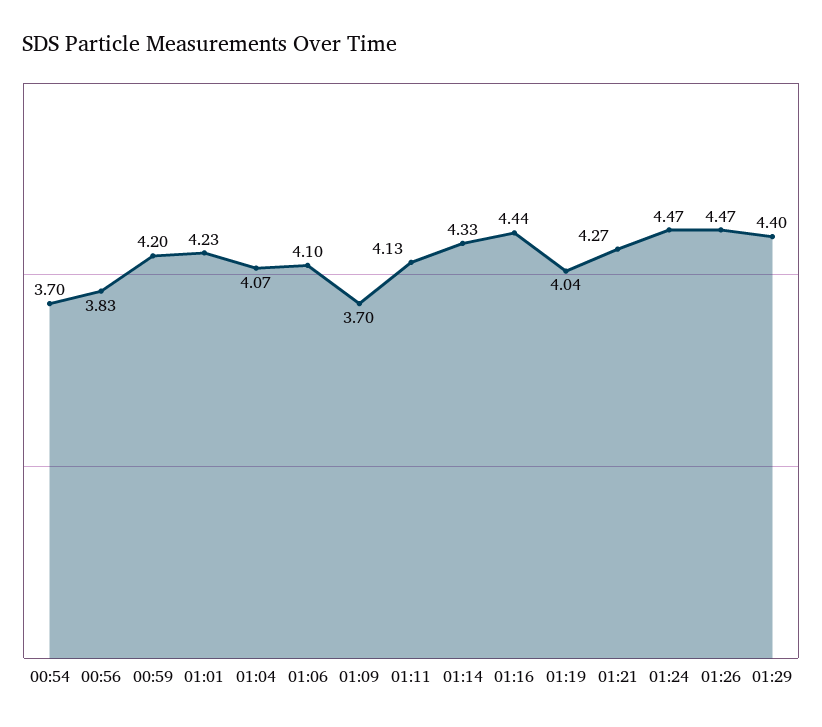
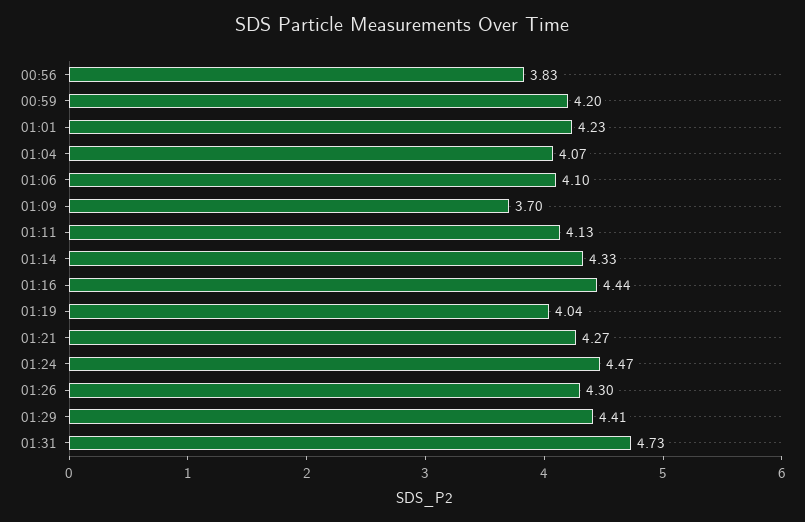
00:54: 3.7 -> none
01:26: 4.47 -> 4.3
01:29: 4.4 -> 4.41
01:31: none -> 4.73

